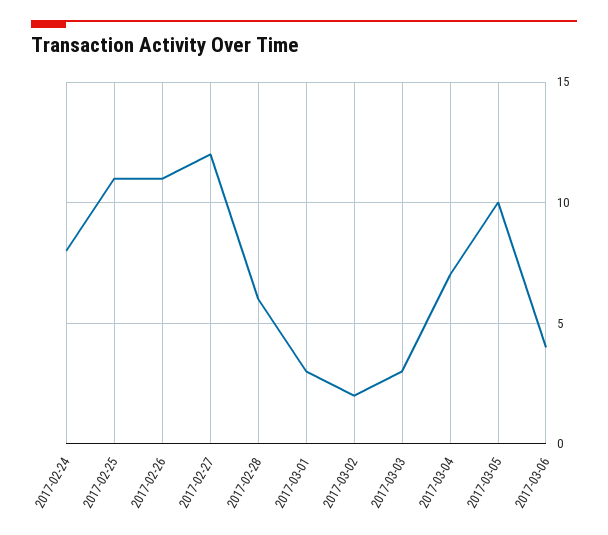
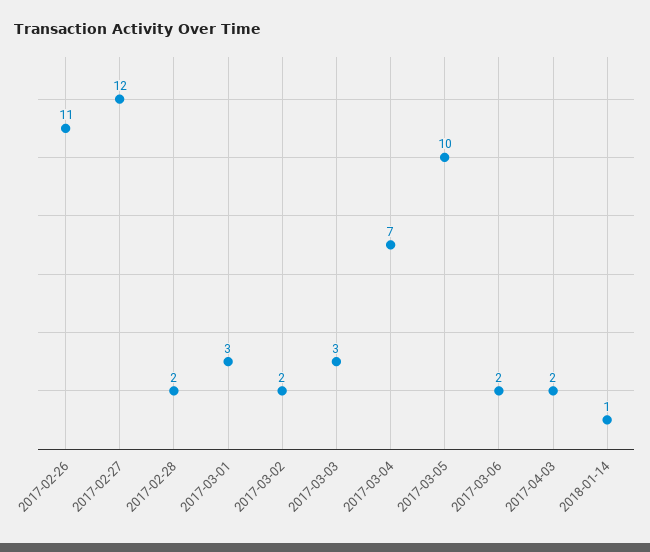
2017-02-24: 8 -> none
2017-02-25: 11 -> none
2017-02-28: 6 -> 2
2017-03-06: 4 -> 2
2017-04-03: none -> 2
2018-01-14: none -> 1

